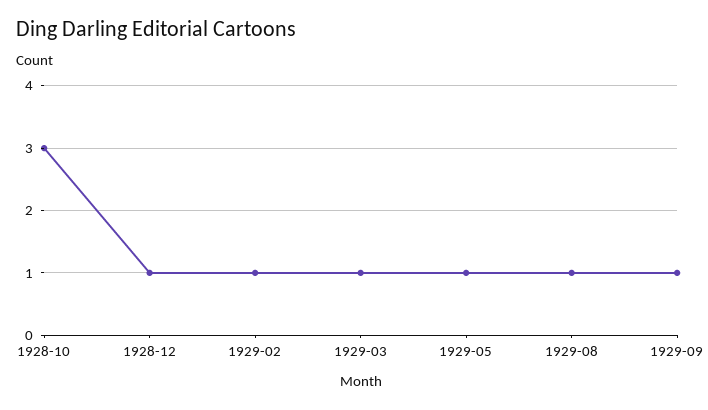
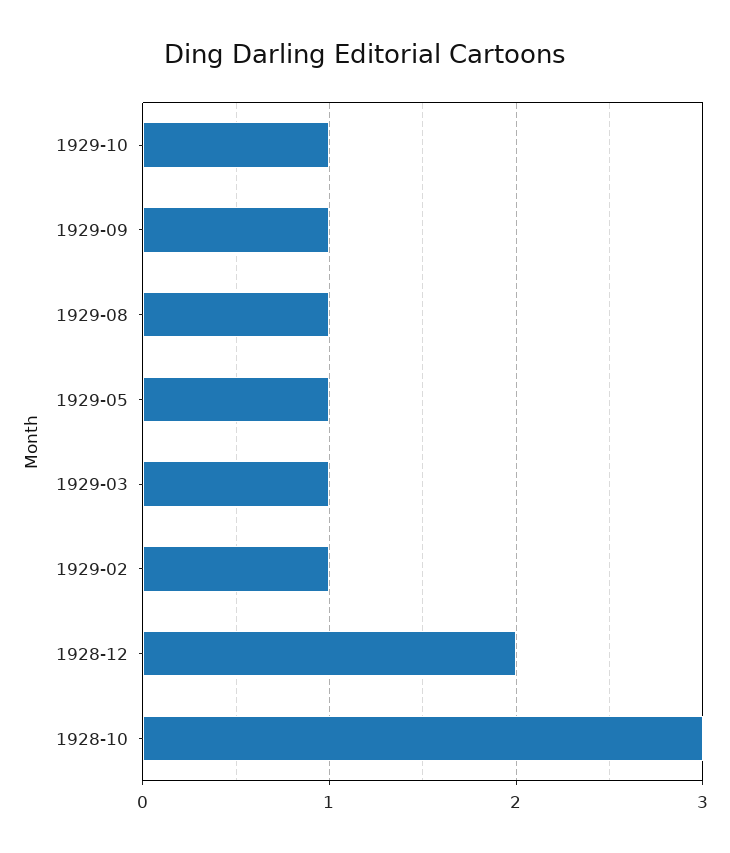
1928-12: 1 -> 2
1929-10: none -> 1

